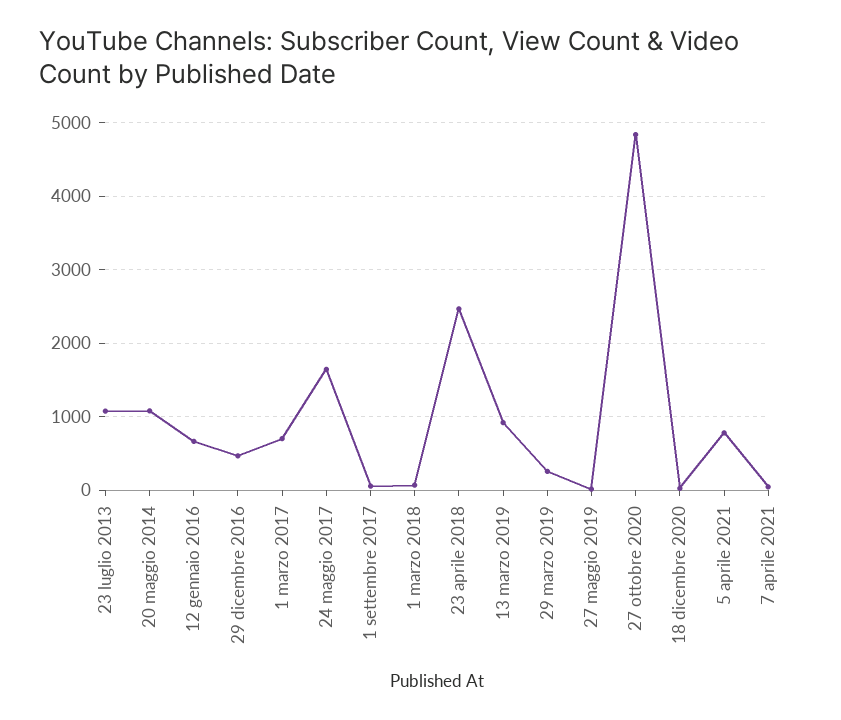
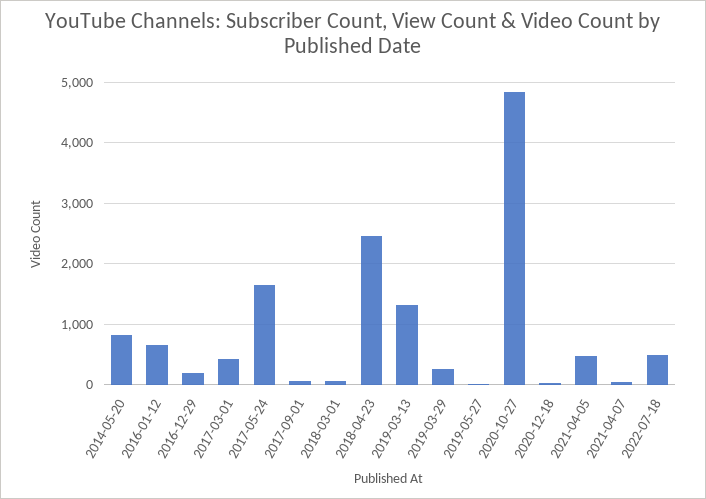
23 luglio 2013: 1100 -> none
20 maggio 2014: 1100 -> 800
29 dicembre 2016: 500 -> 200
1 marzo 2017: 700 -> 400
13 marzo 2019: 900 -> 1300
5 aprile 2021: 800 -> 500
2022-07-18: none -> 500

